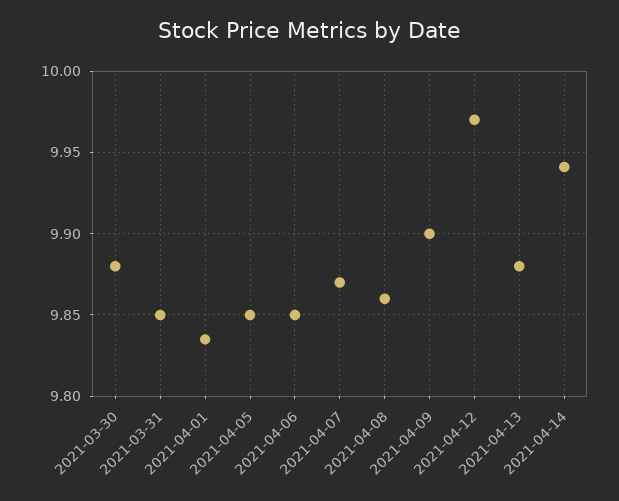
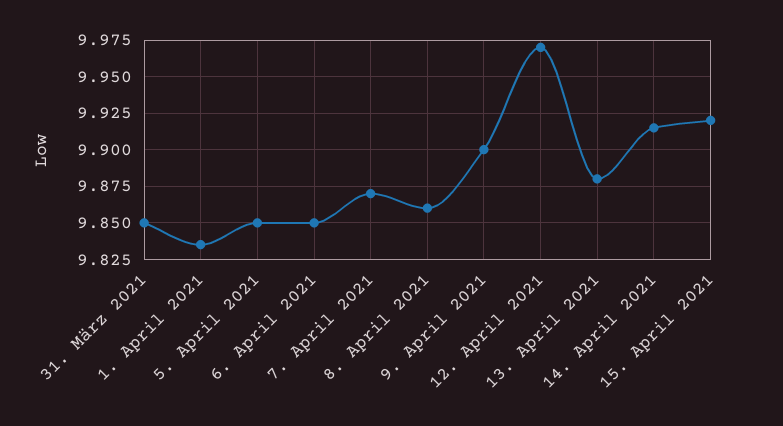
2021-03-30: 9.88 -> none
2021-04-14: 9.94 -> 9.915
15. April 2021: none -> 9.92

